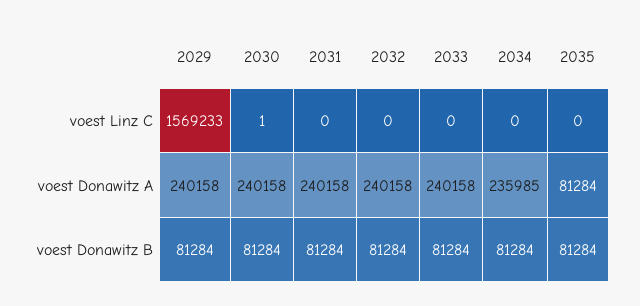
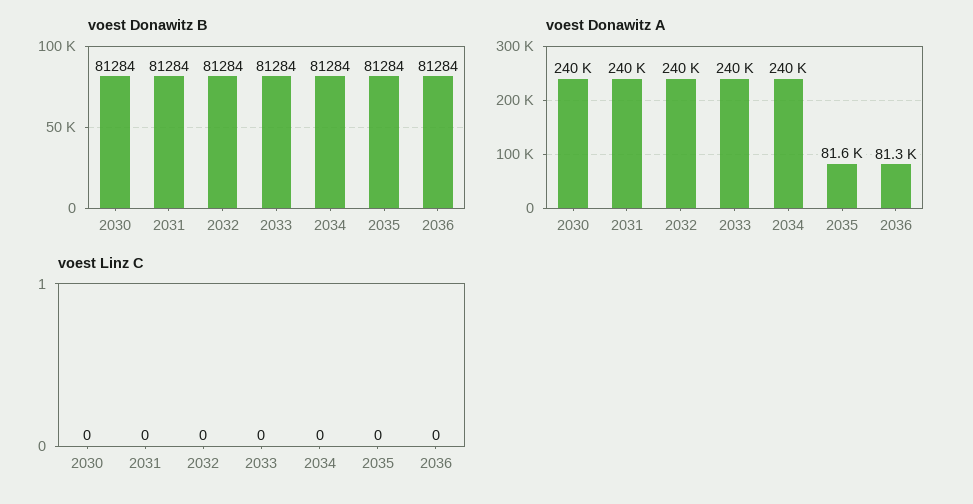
voest Linz C, 2029: 1569233 -> none
voest Linz C, 2030: 1 -> 0
voest Donawitz A, 2029: 240158 -> none
voest Donawitz A, 2034: 235985 -> 240000
voest Donawitz A, 2035: 81284 -> 81600
voest Donawitz B, 2029: 81284 -> none
voest Donawitz B, 2036: none -> 81284
voest Donawitz A, 2036: none -> 81300
voest Linz C, 2036: none -> 0

